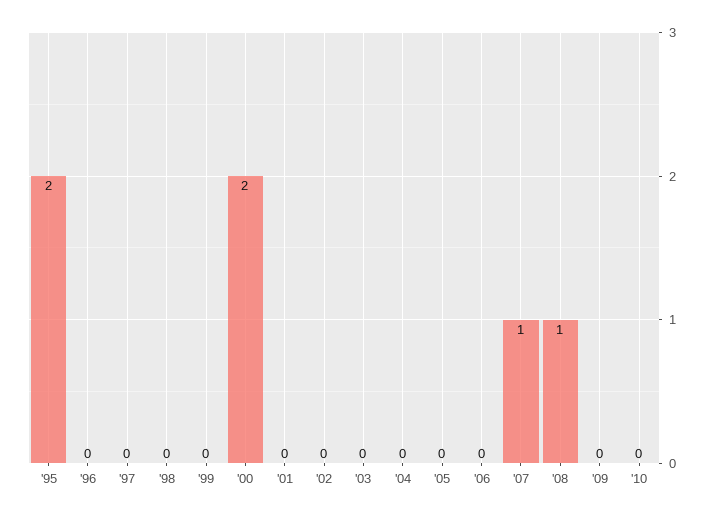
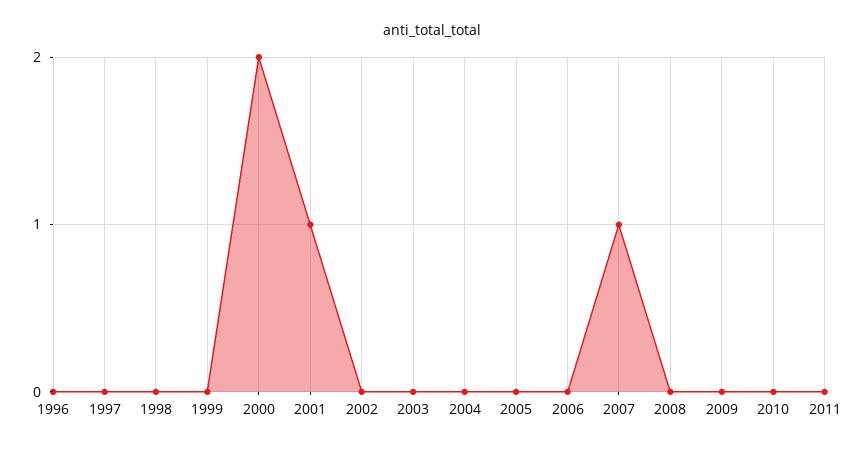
'95: 2 -> none
'01: 0 -> 1
'08: 1 -> 0
2011: none -> 0

